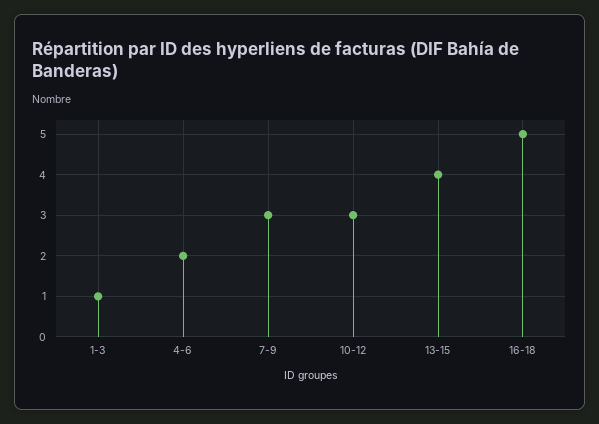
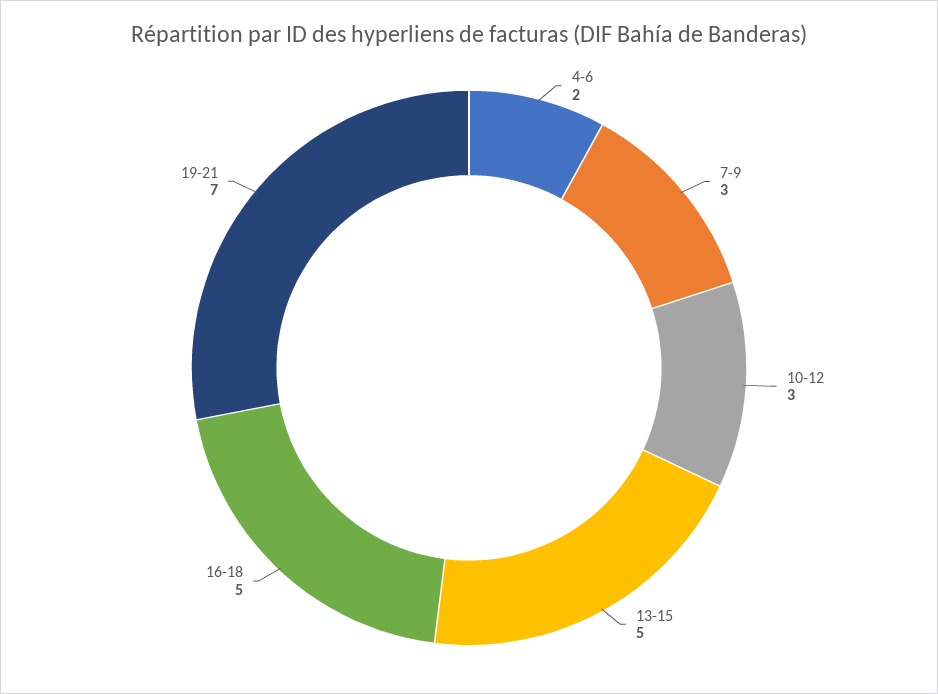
1-3: 1 -> none
13-15: 4 -> 5
19-21: none -> 7

